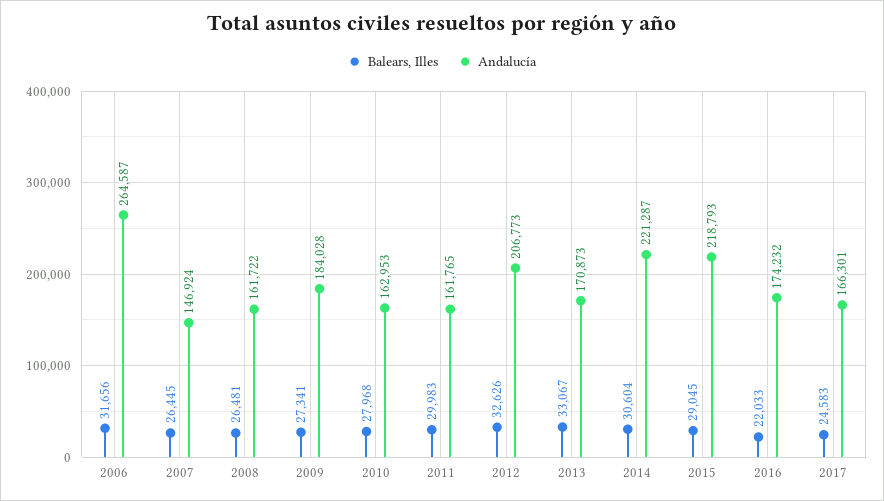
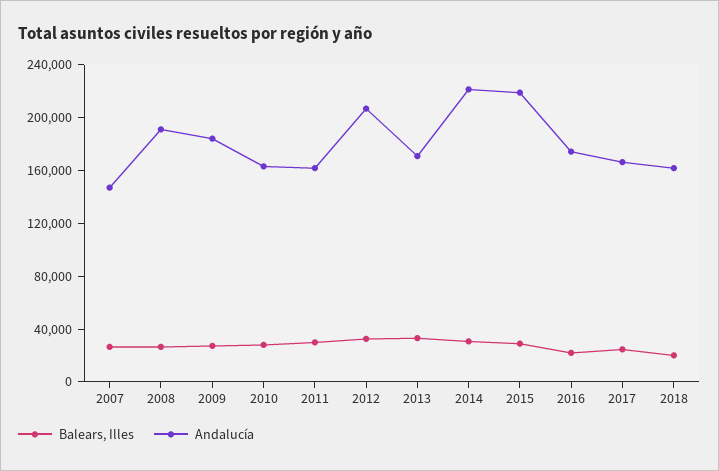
Balears, Illes, 2006: 31656 -> none
Andalucía, 2006: 264587 -> none
Andalucía, 2008: 161722 -> 190000
Balears, Illes, 2018: none -> 20000
Andalucía, 2018: none -> 160000

